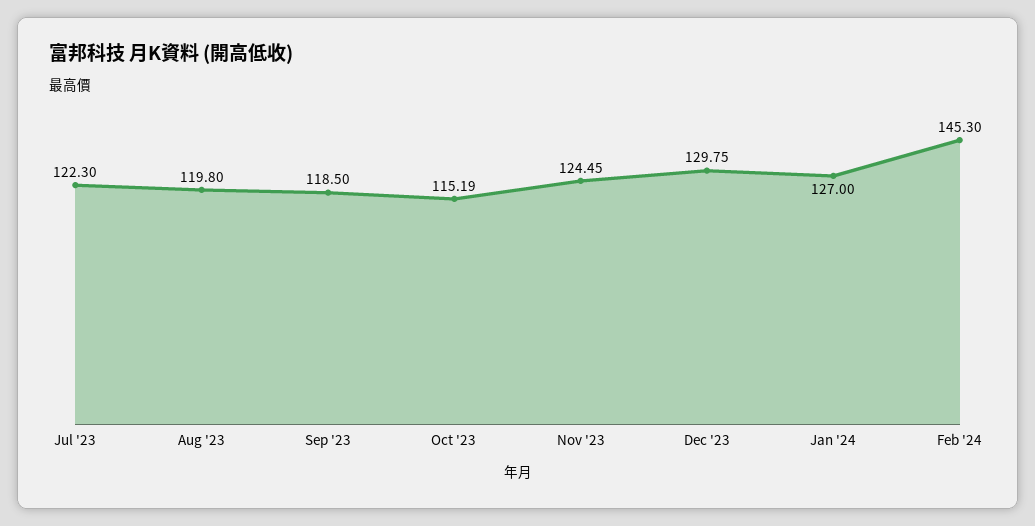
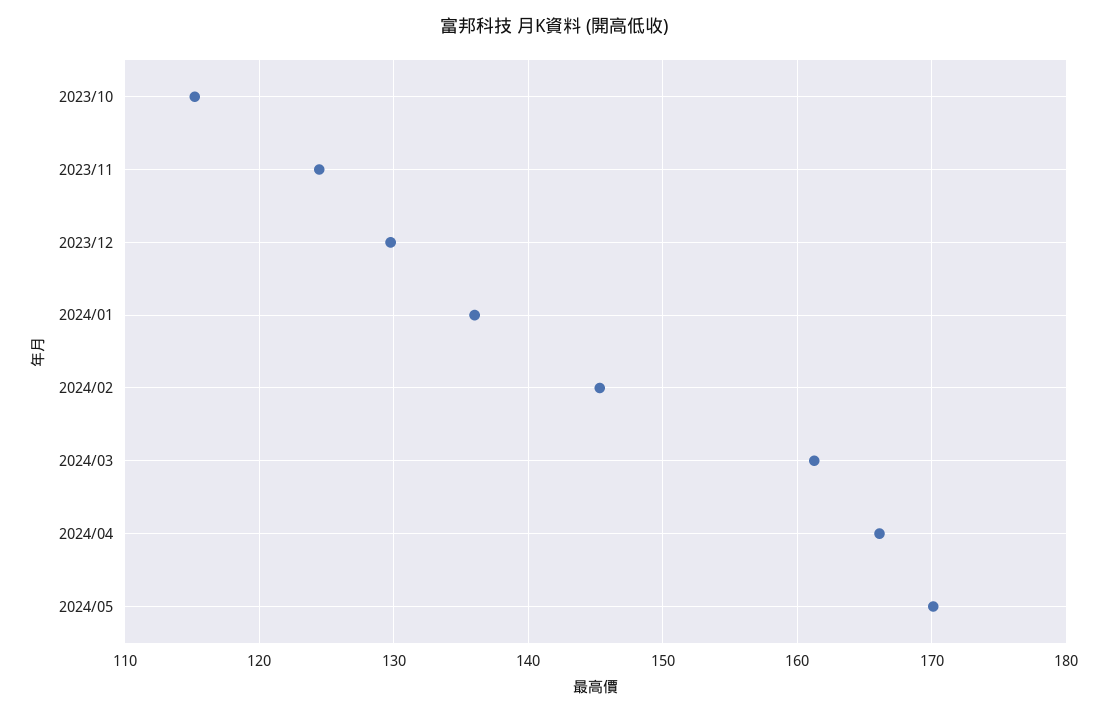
Jul '23: 122.3 -> none
Aug '23: 119.8 -> none
Sep '23: 118.5 -> none
Jan '24: 127 -> 136
2024/03: none -> 161
2024/04: none -> 166
2024/05: none -> 170

